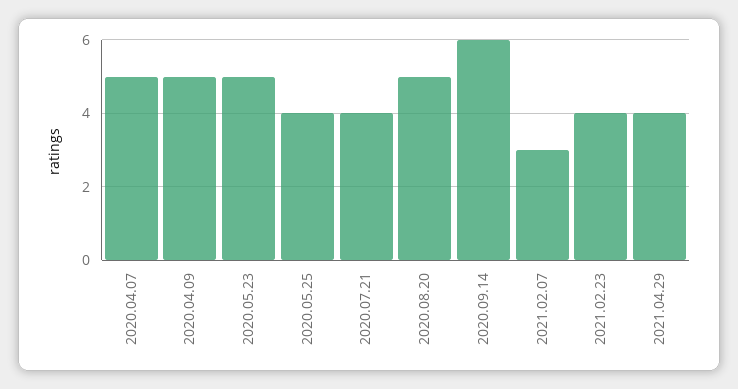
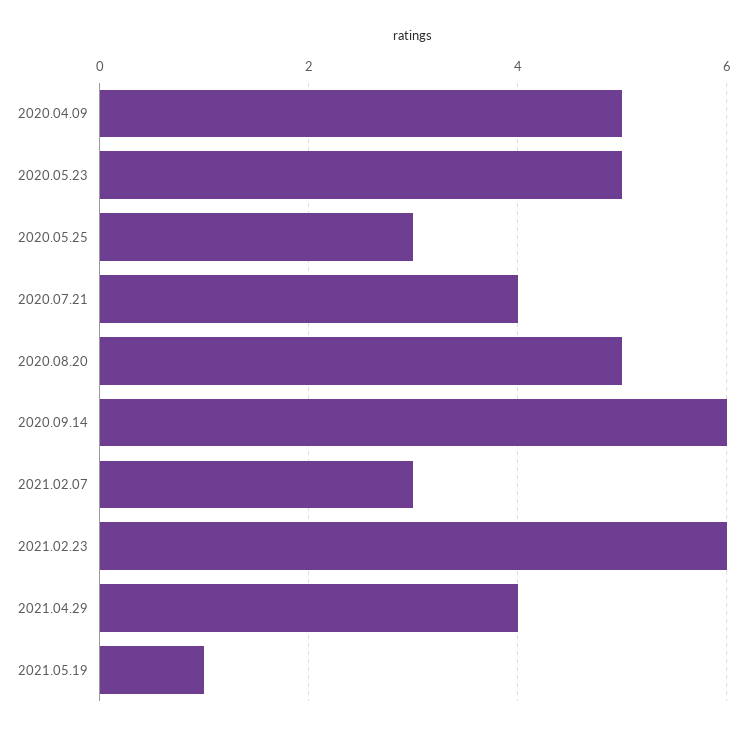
2020.04.07: 5 -> none
2020.05.25: 4 -> 3
2021.02.23: 4 -> 6
2021.05.19: none -> 1

